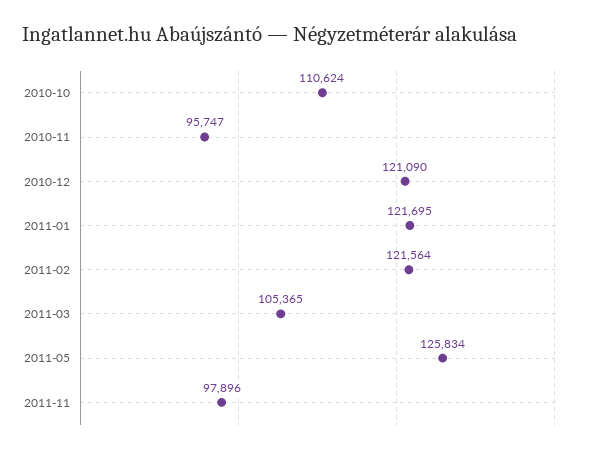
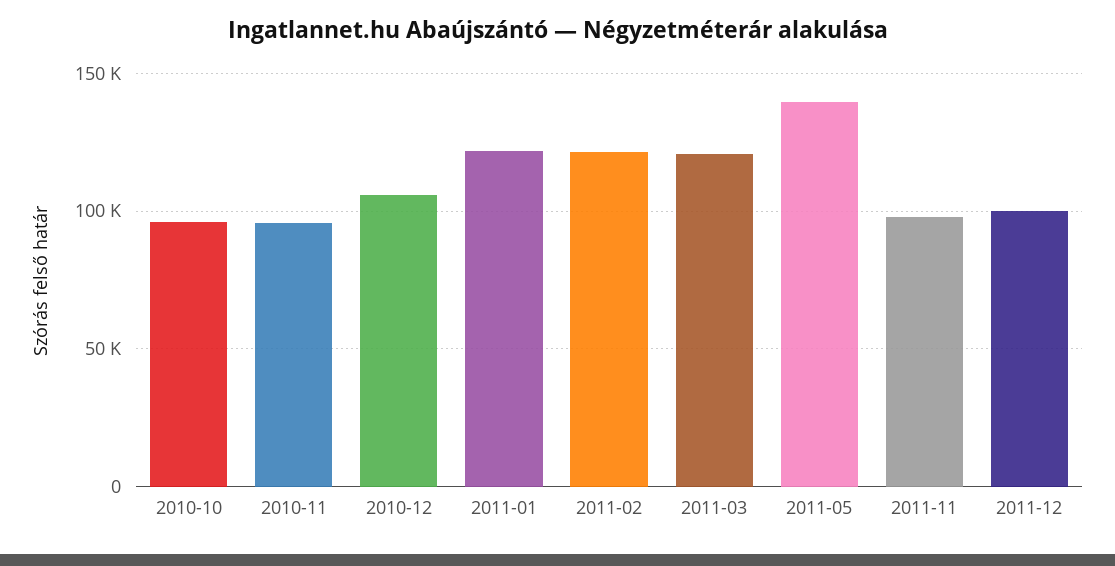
2010-10: 110624 -> 95000
2010-12: 121090 -> 105000
2011-03: 105365 -> 120000
2011-05: 125834 -> 140000
2011-12: none -> 100000

